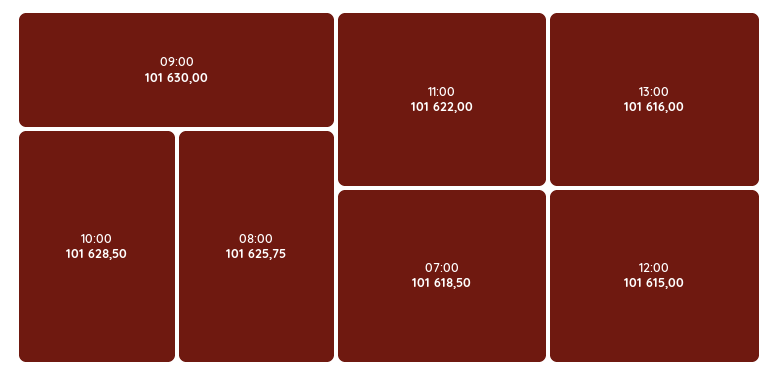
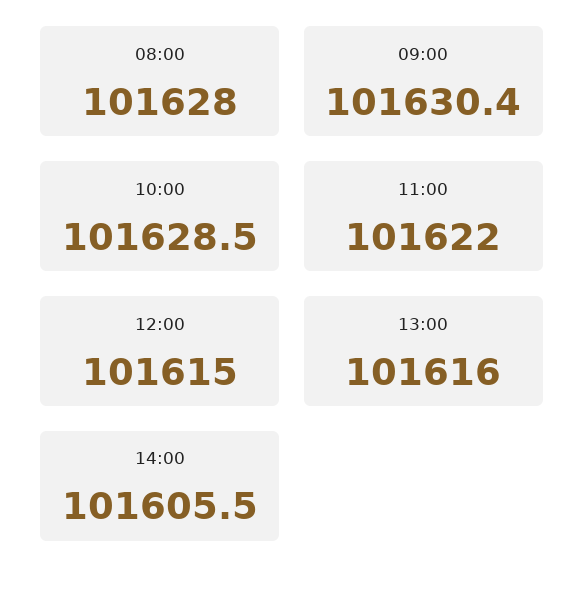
09:00: 101630 -> 101630.4
08:00: 101625.75 -> 101628
07:00: 101618.5 -> none
14:00: none -> 101605.5

